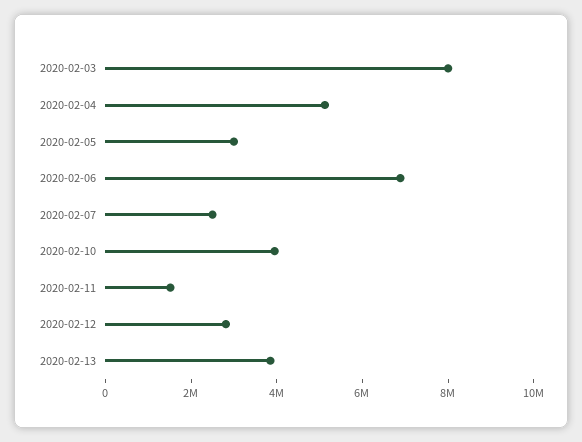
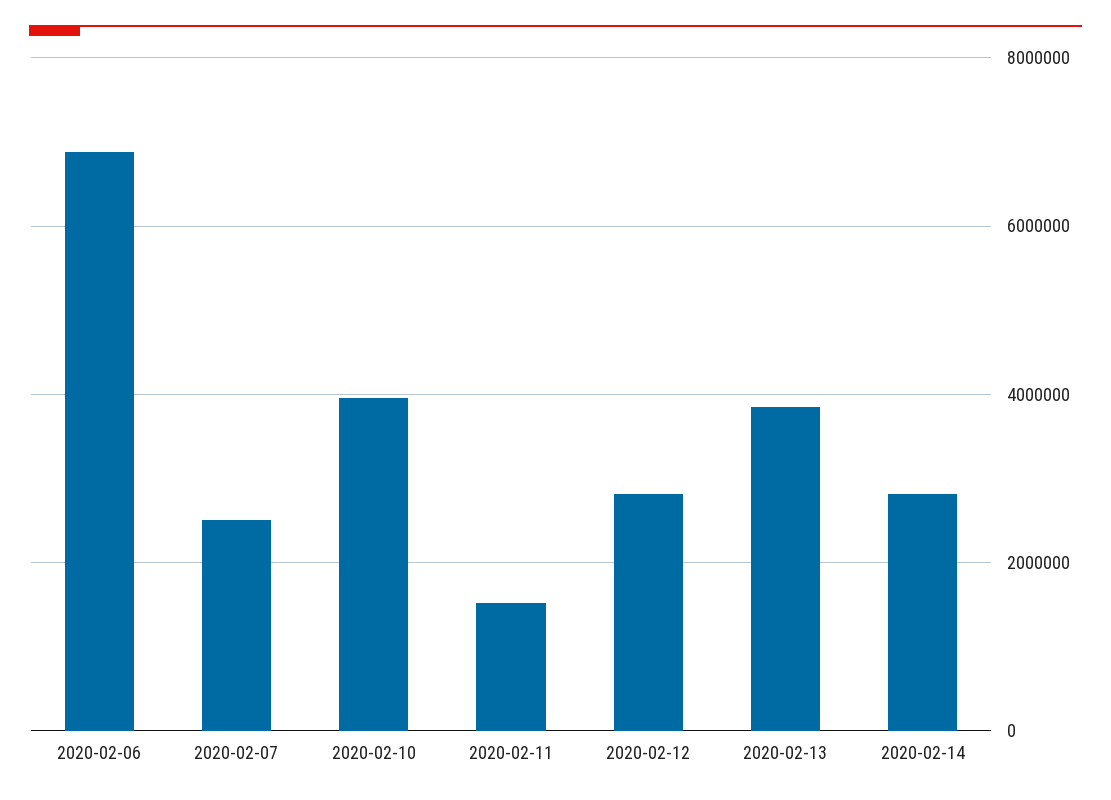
2020-02-03: 8000000 -> none
2020-02-04: 5000000 -> none
2020-02-05: 3000000 -> none
2020-02-14: none -> 2800000

